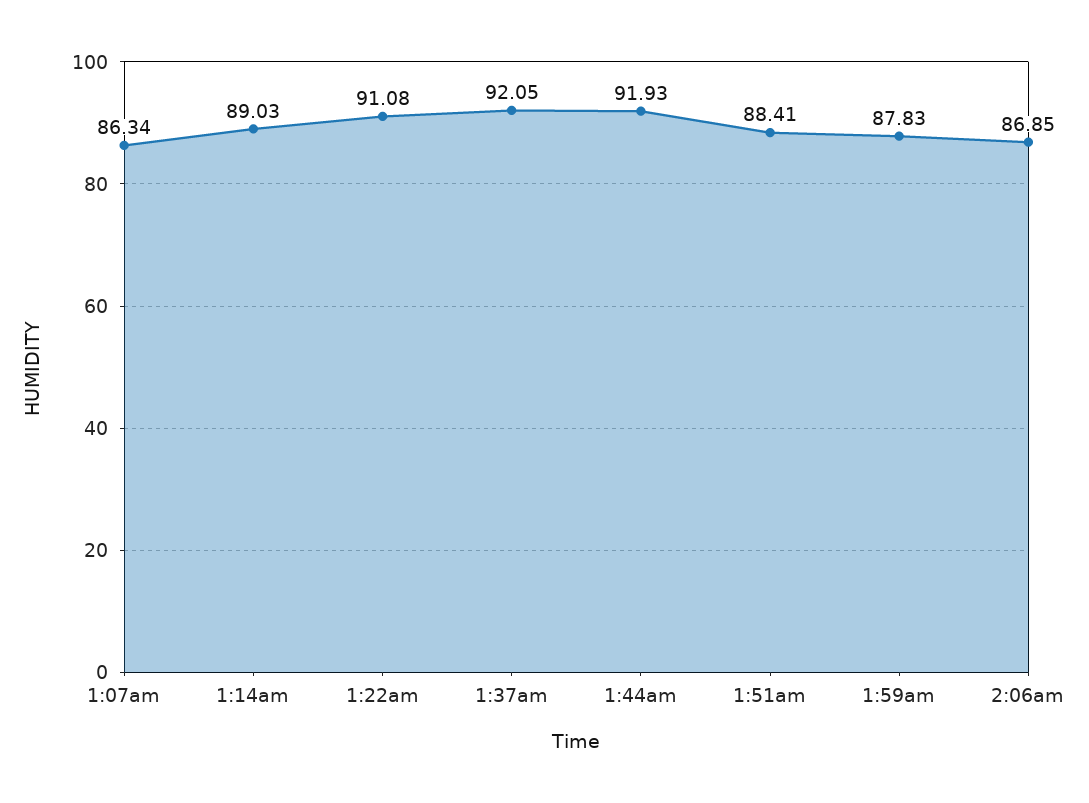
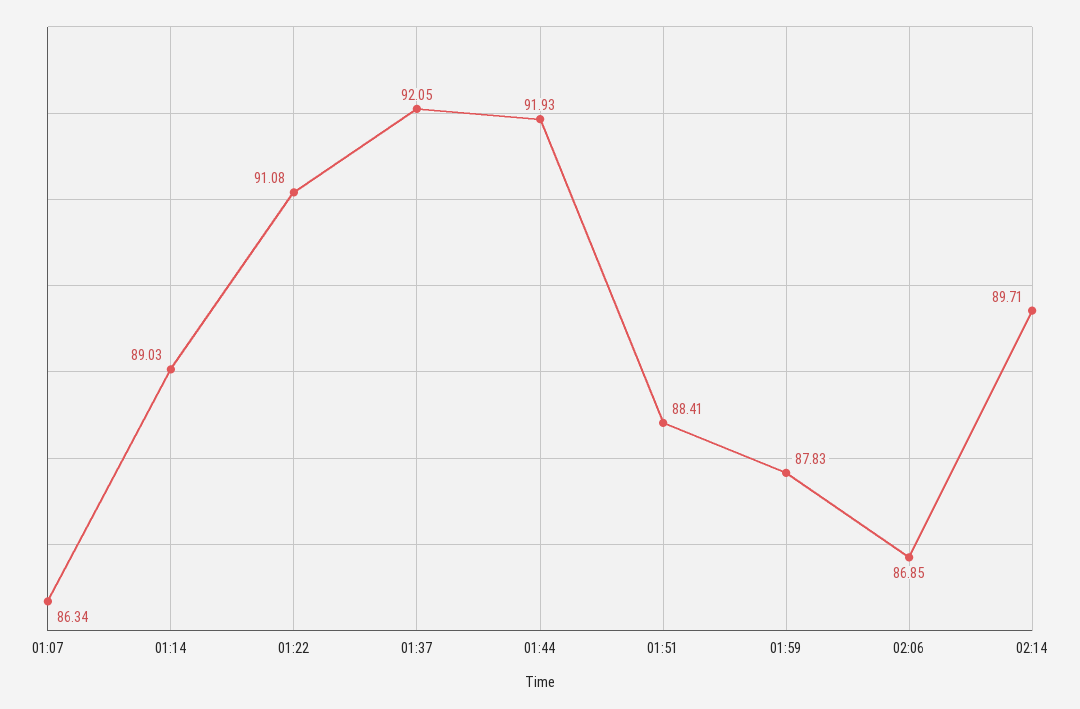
02:14: none -> 89.71

